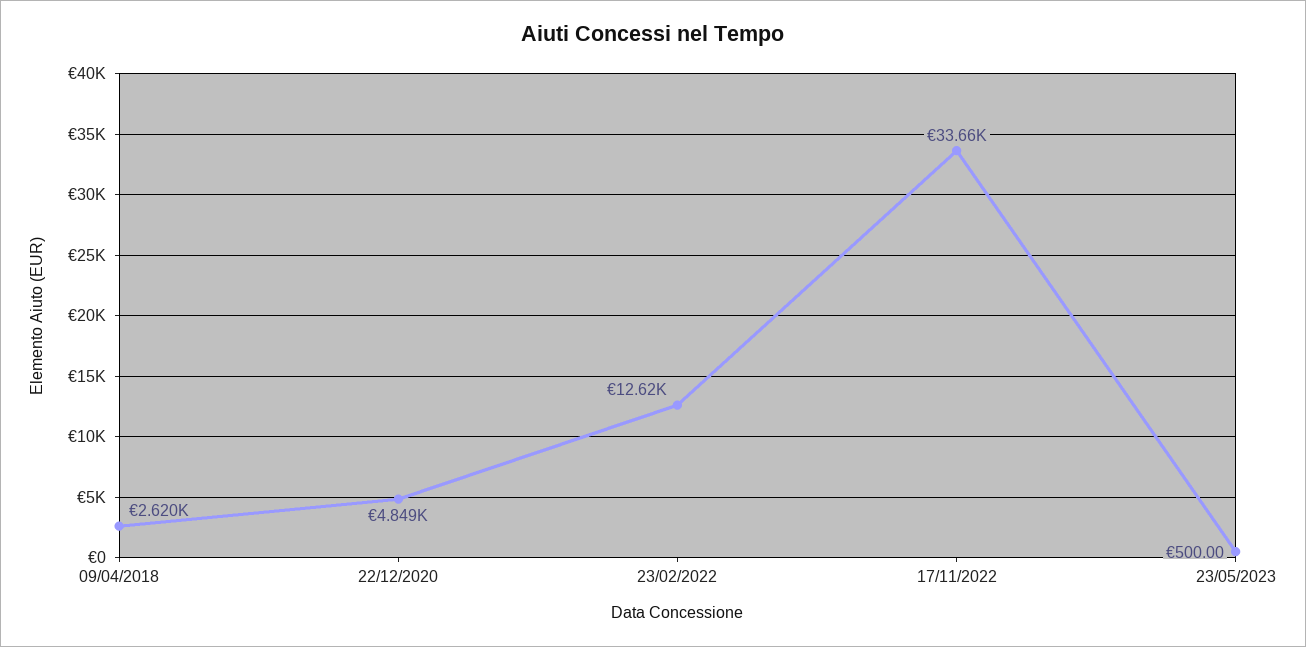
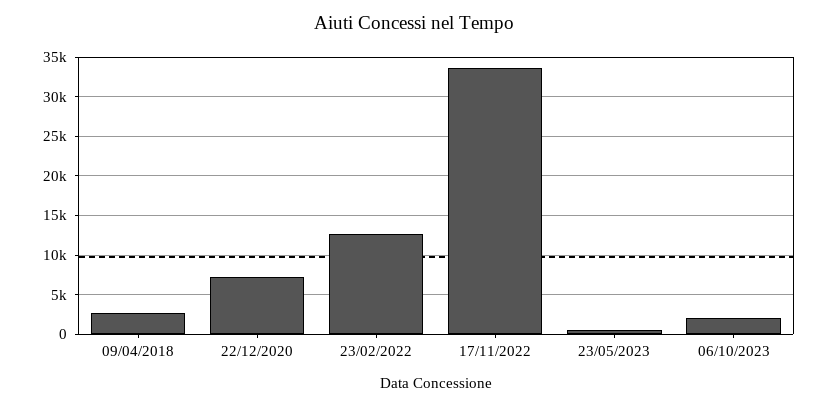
22/12/2020: 4849 -> 7000
06/10/2023: none -> 2000

